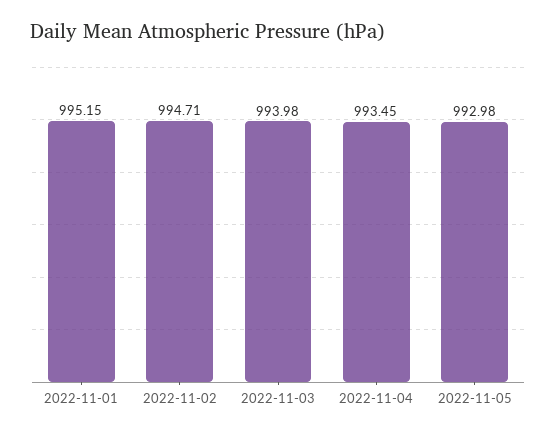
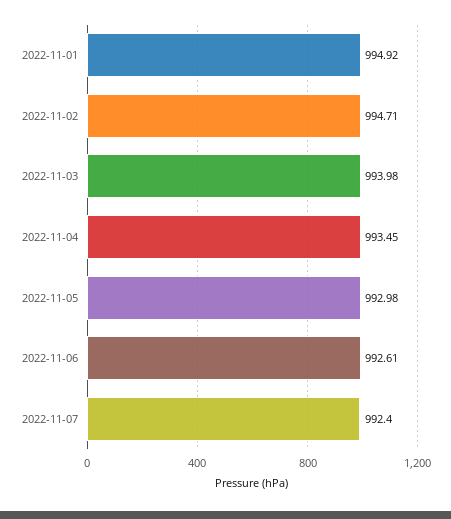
2022-11-01: 995.15 -> 994.92
2022-11-06: none -> 992.61
2022-11-07: none -> 992.4

